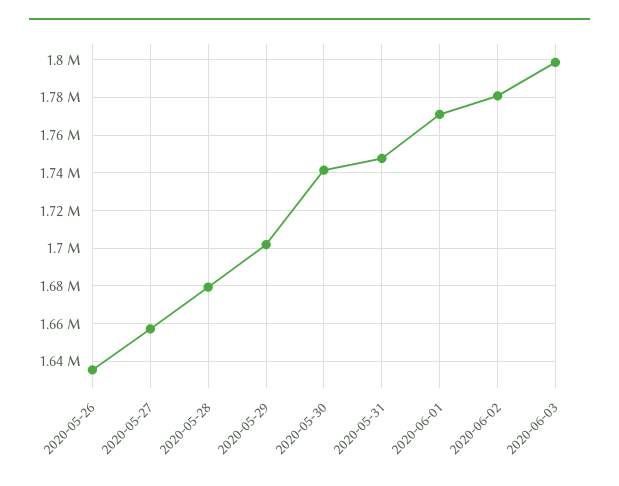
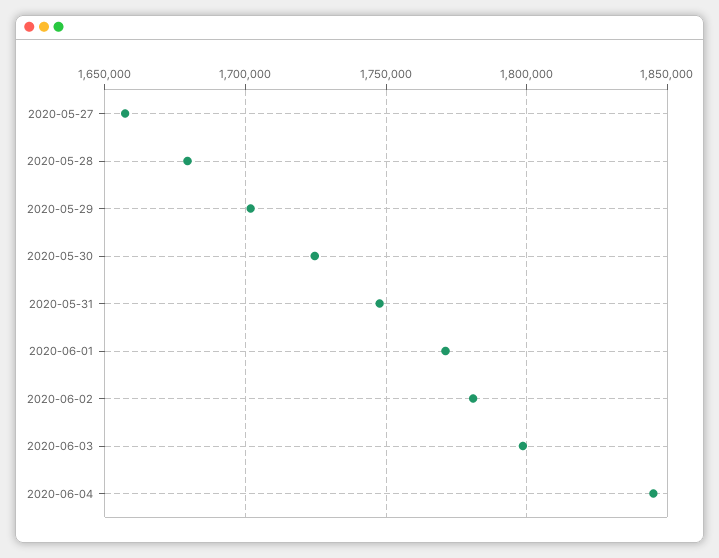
2020-05-26: 1635000 -> none
2020-05-30: 1740000 -> 1725000
2020-06-04: none -> 1845000

